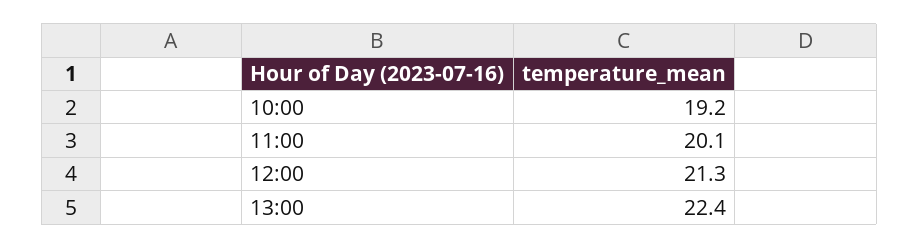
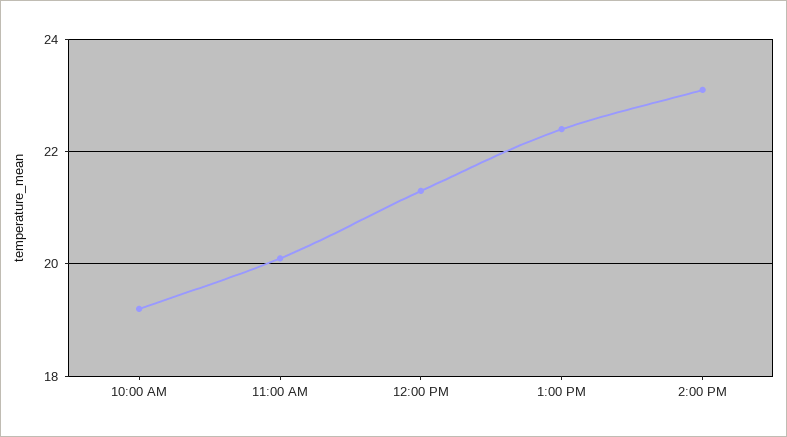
2:00 PM: none -> 23

